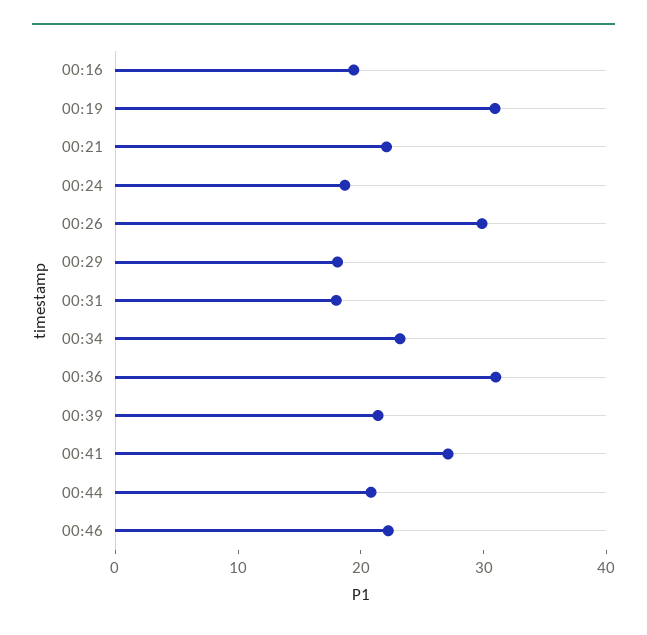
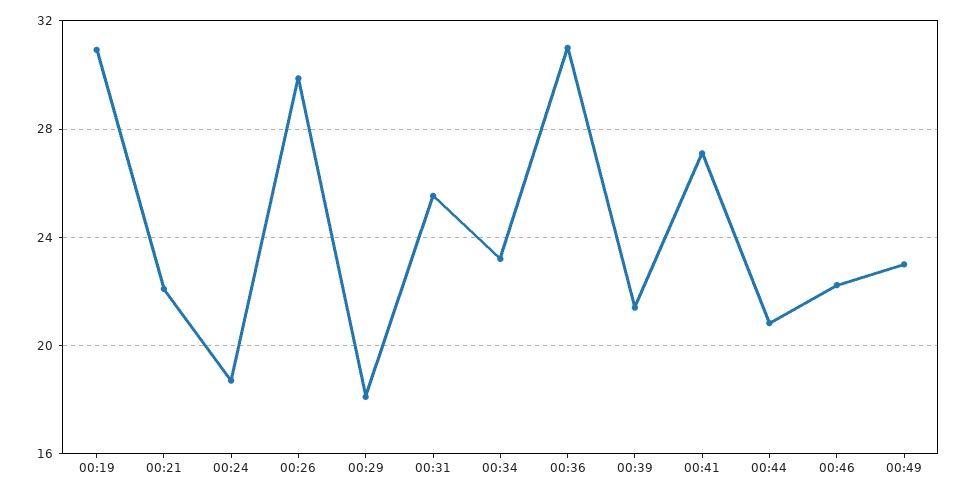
00:16: 20 -> none
00:31: 18 -> 25.5
00:49: none -> 23

